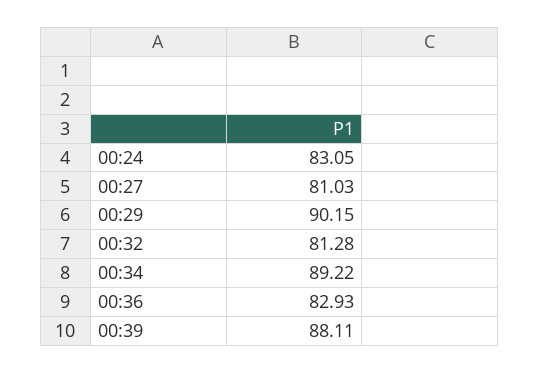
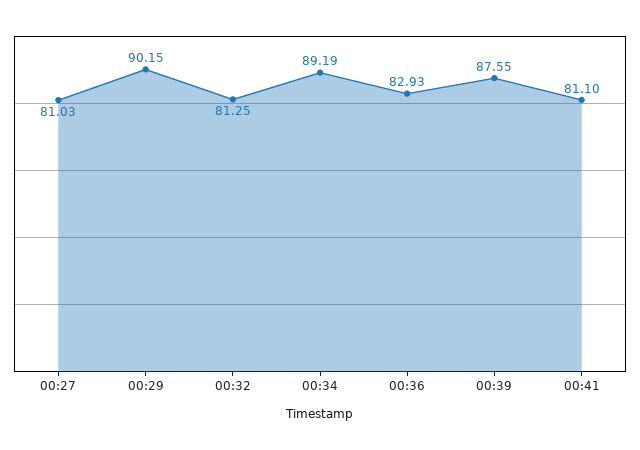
00:24: 83.05 -> none
00:32: 81.28 -> 81.25
00:34: 89.22 -> 89.19
00:39: 88.11 -> 87.55
00:41: none -> 81.1

